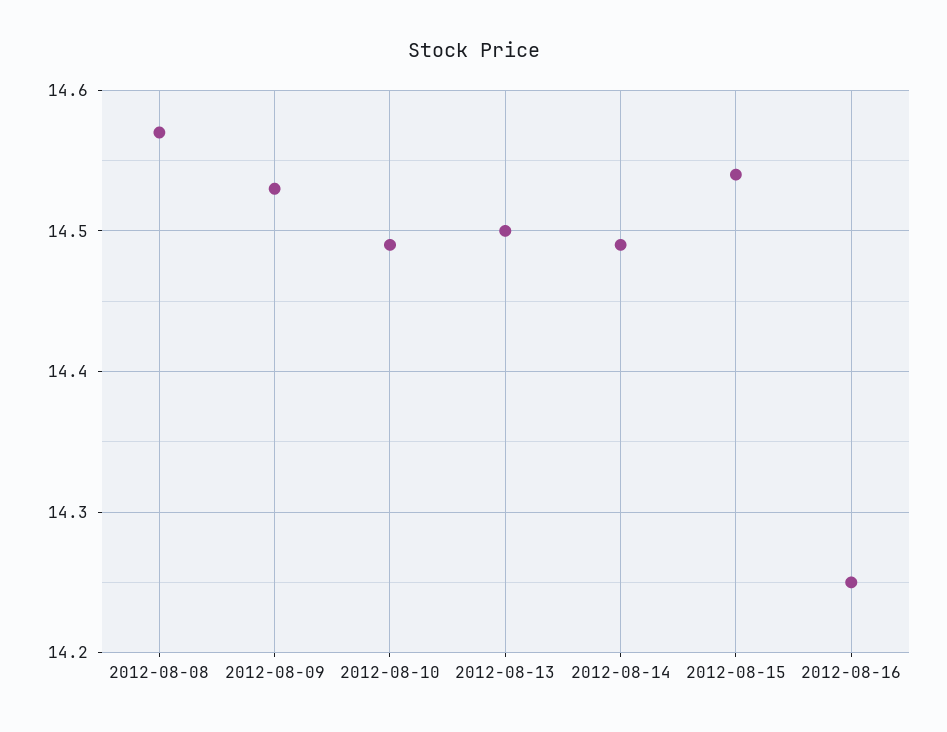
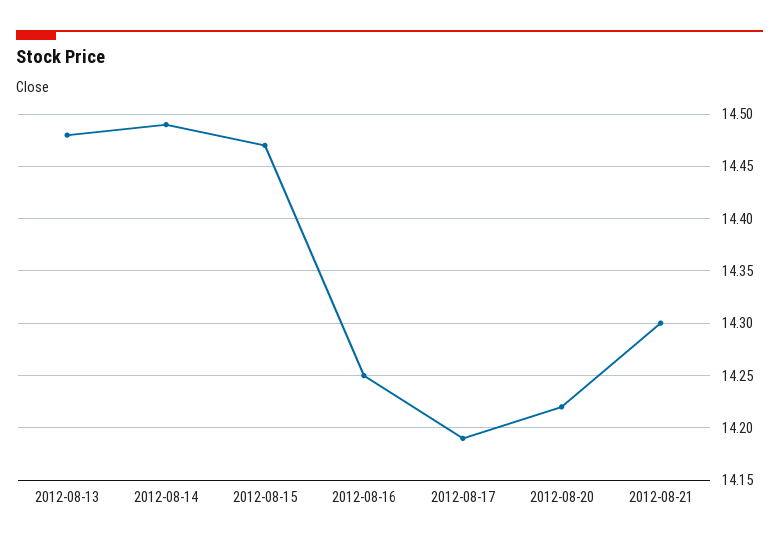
2012-08-08: 14.57 -> none
2012-08-09: 14.53 -> none
2012-08-10: 14.49 -> none
2012-08-13: 14.5 -> 14.48
2012-08-15: 14.54 -> 14.47
2012-08-17: none -> 14.19
2012-08-20: none -> 14.22
2012-08-21: none -> 14.3

